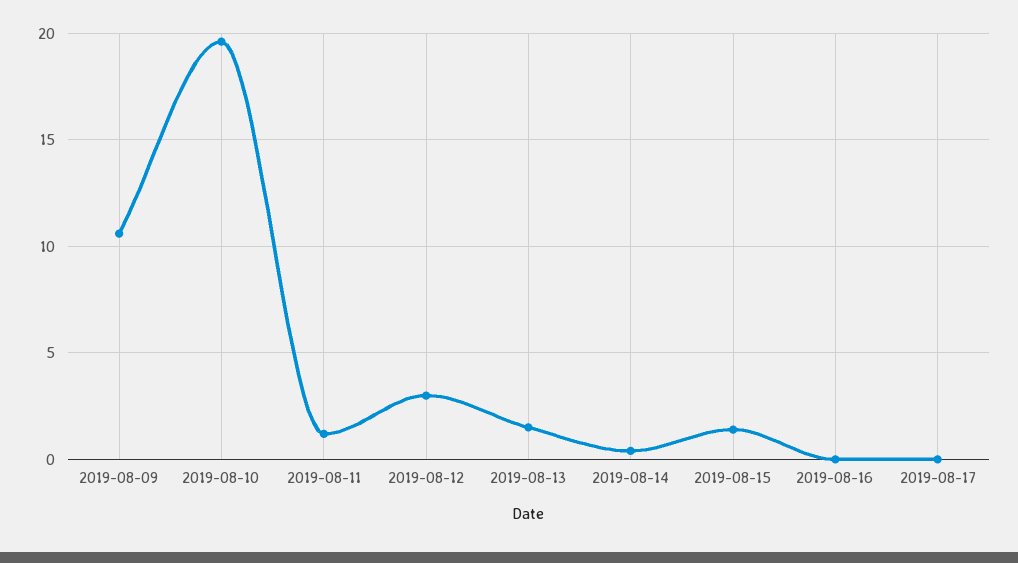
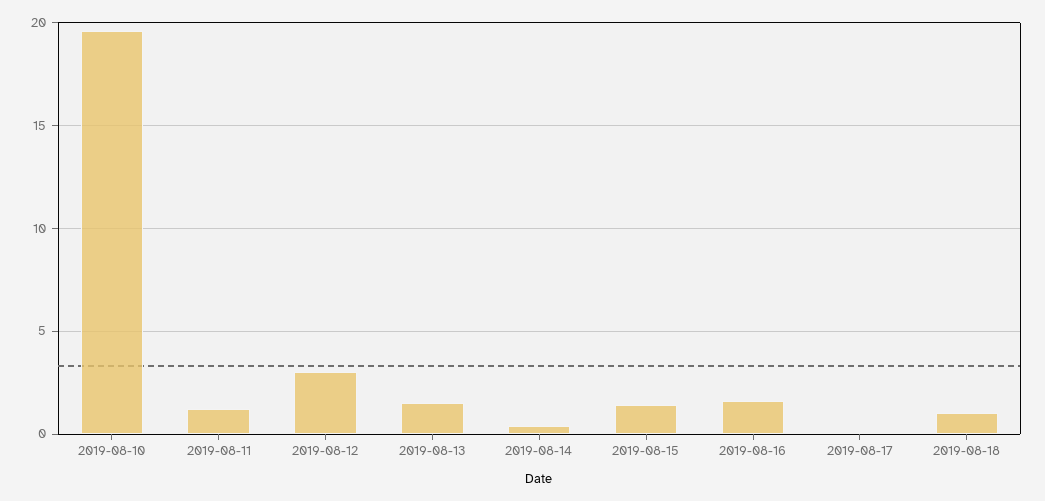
2019-08-09: 10.5 -> none
2019-08-16: 0 -> 1.5
2019-08-18: none -> 1

